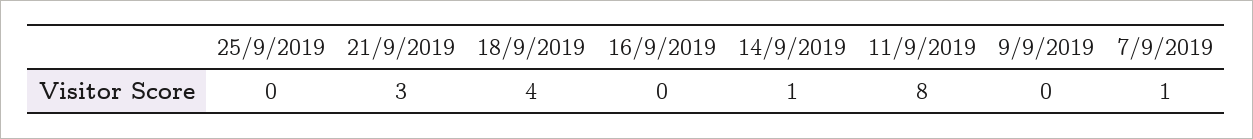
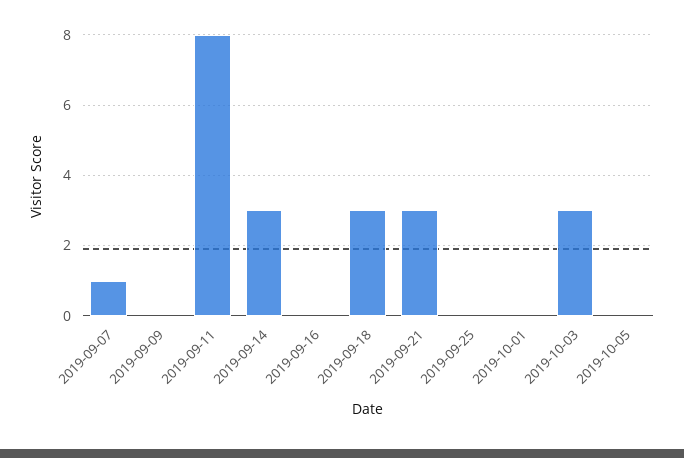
18/9/2019: 4 -> 3
14/9/2019: 1 -> 3
2019-10-01: none -> 0
2019-10-03: none -> 3
2019-10-05: none -> 0

